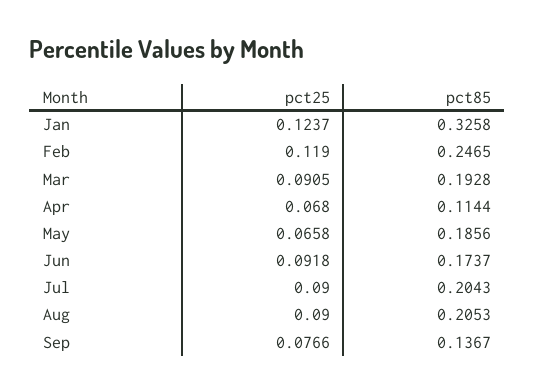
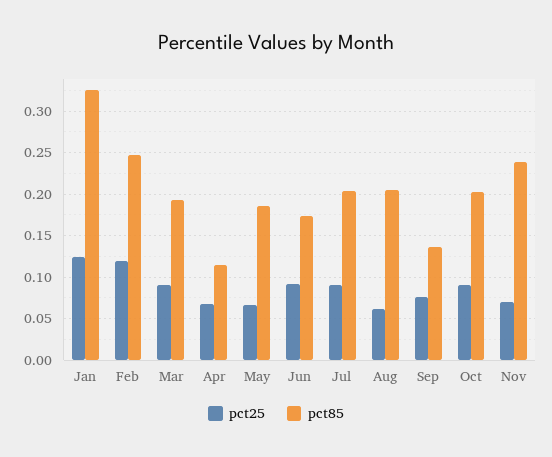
pct25, Aug: 0.09 -> 0.06
pct25, Oct: none -> 0.09
pct85, Oct: none -> 0.2
pct25, Nov: none -> 0.07
pct85, Nov: none -> 0.24

